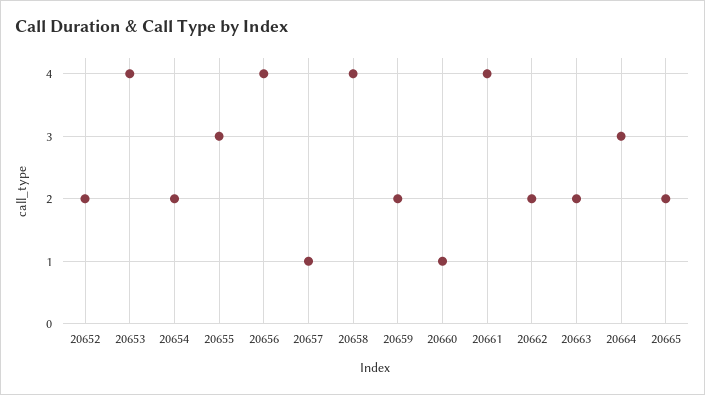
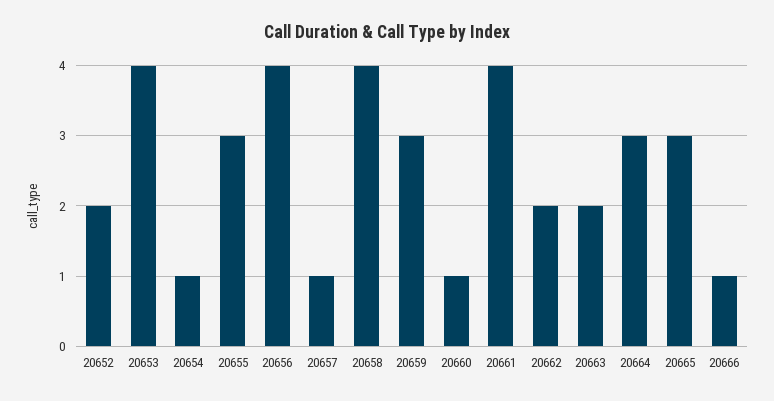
20654: 2 -> 1
20659: 2 -> 3
20665: 2 -> 3
20666: none -> 1

